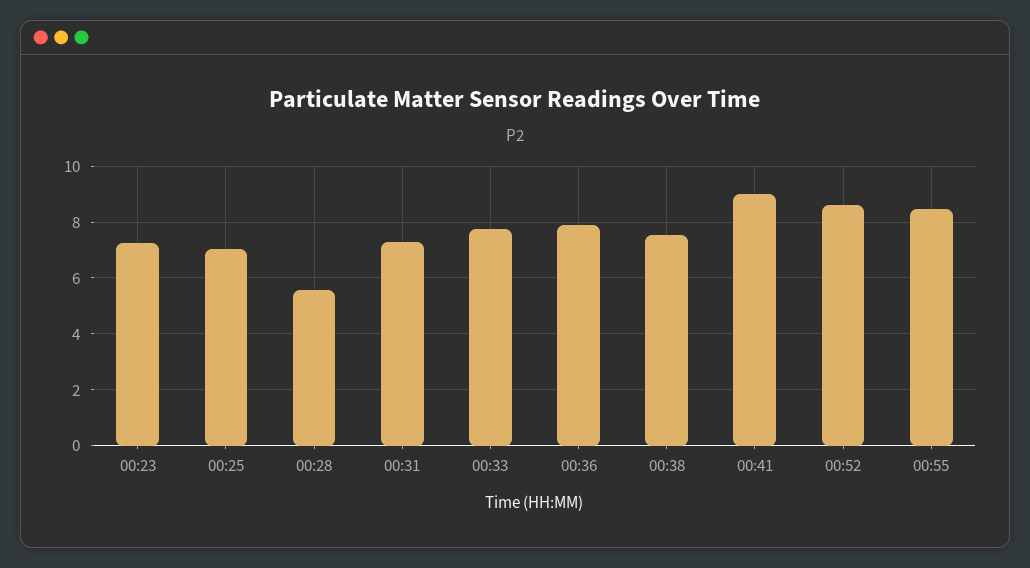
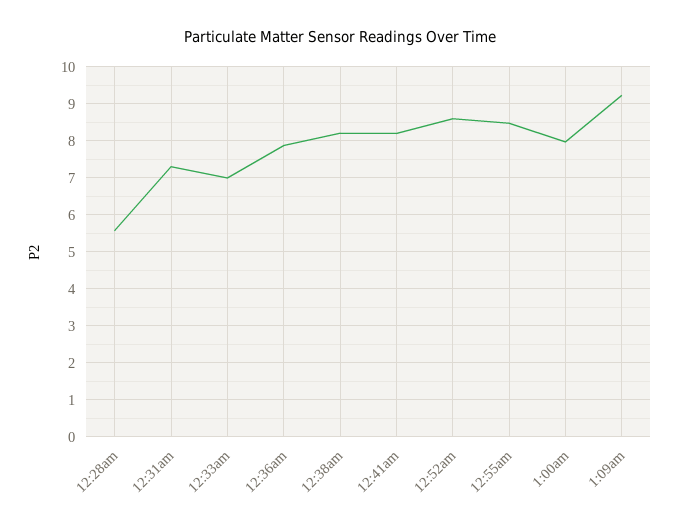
00:23: 7.25 -> none
00:25: 7 -> none
00:33: 7.75 -> 7
00:38: 7.5 -> 8.2
00:41: 9 -> 8.2
1:00am: none -> 8
1:09am: none -> 9.2

